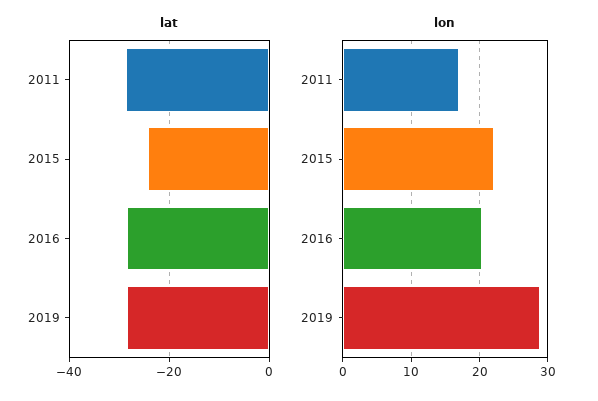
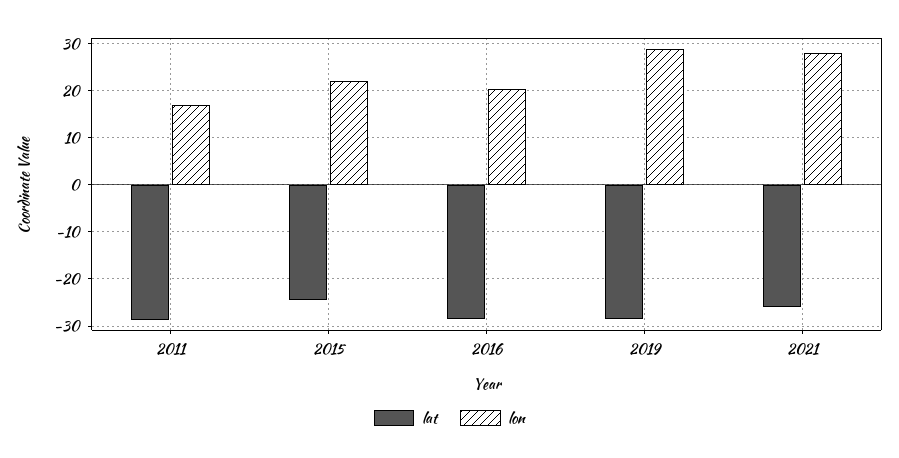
lat, 2021: none -> -26
lon, 2021: none -> 28

